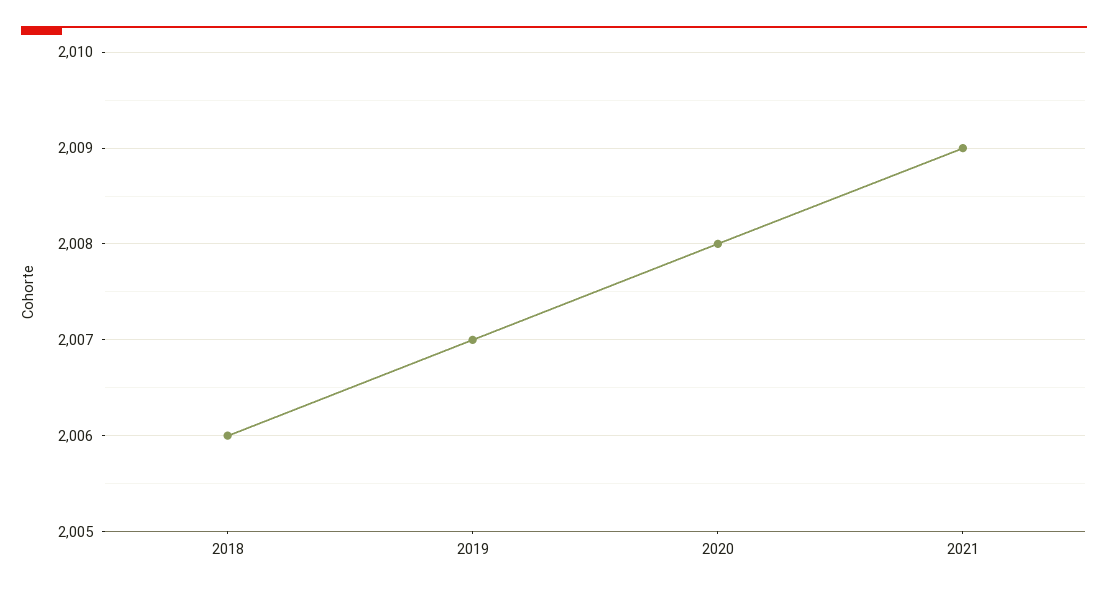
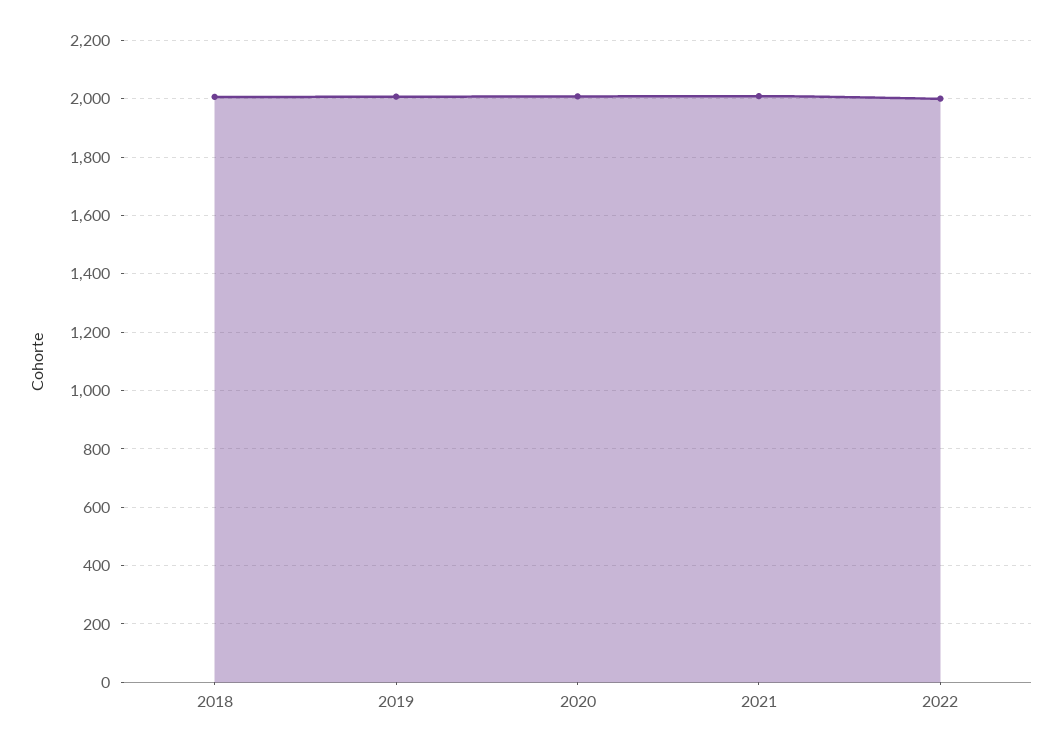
2022: none -> 2000

